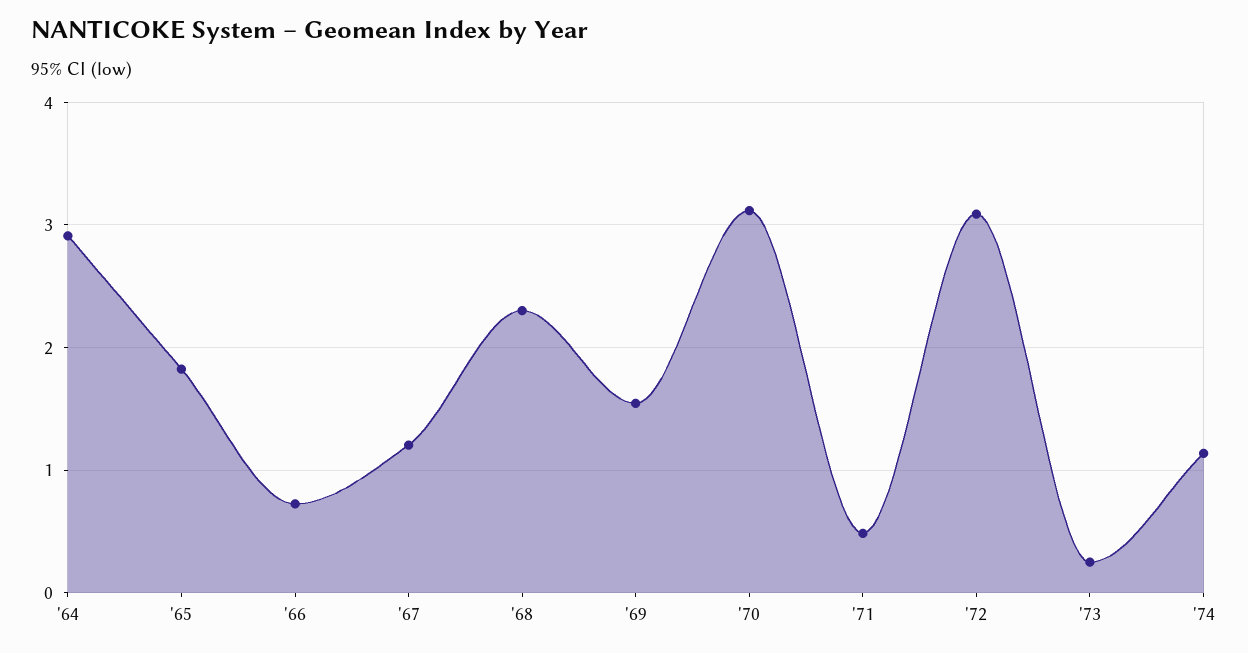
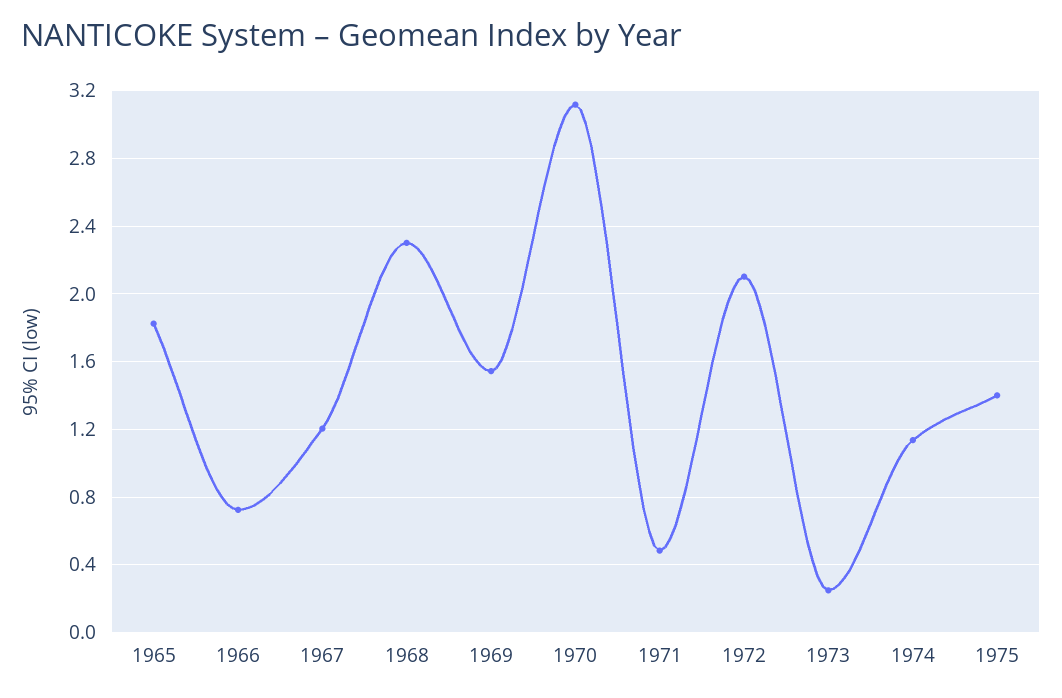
'64: 2.9 -> none
'72: 3.1 -> 2.1
1975: none -> 1.4

